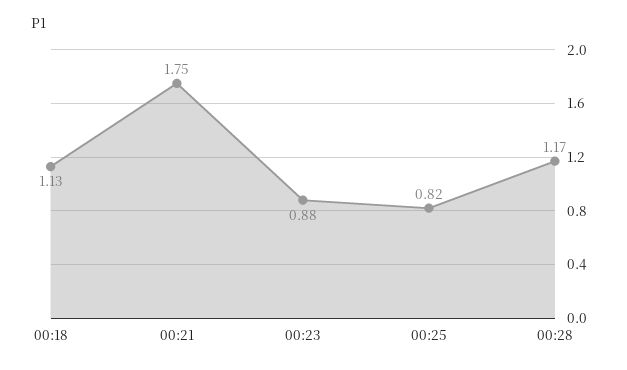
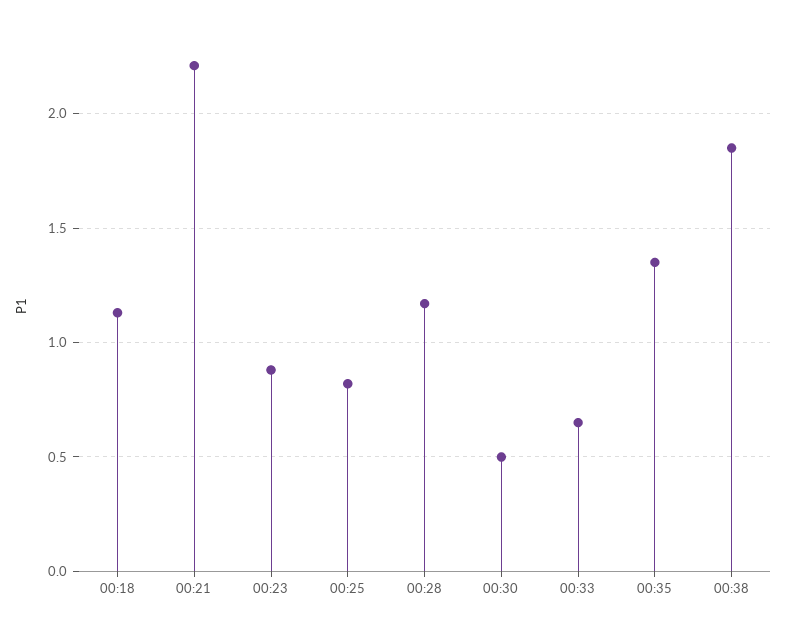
00:21: 1.75 -> 2.2
00:30: none -> 0.5
00:33: none -> 0.65
00:35: none -> 1.35
00:38: none -> 1.85

